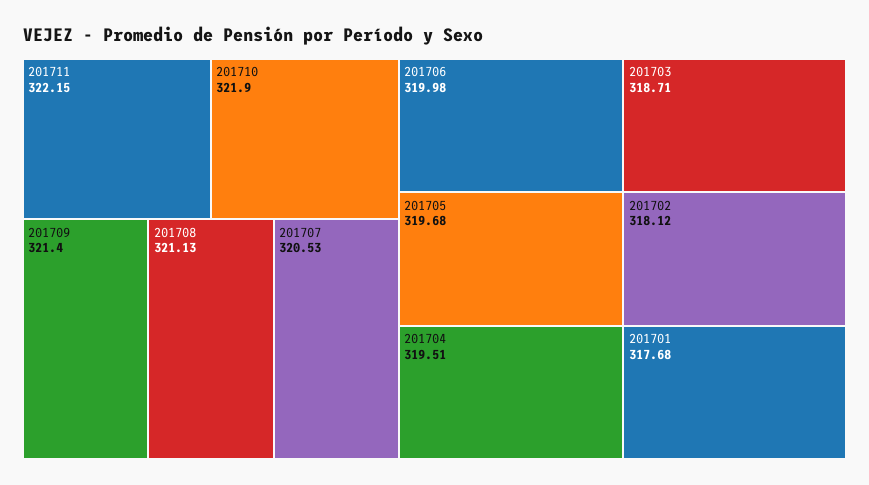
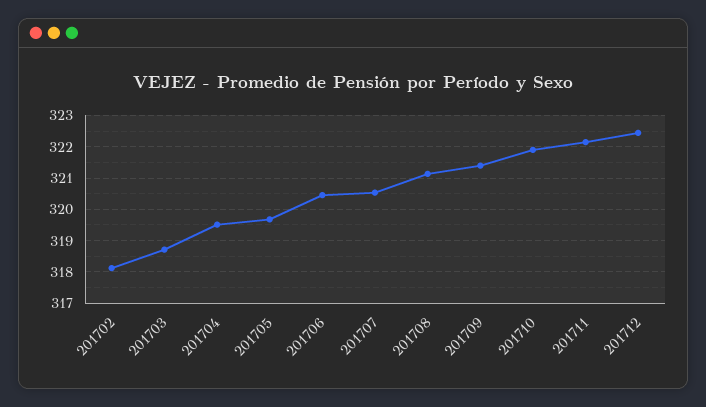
201706: 319.98 -> 320.4
201701: 317.68 -> none
201712: none -> 322.4

